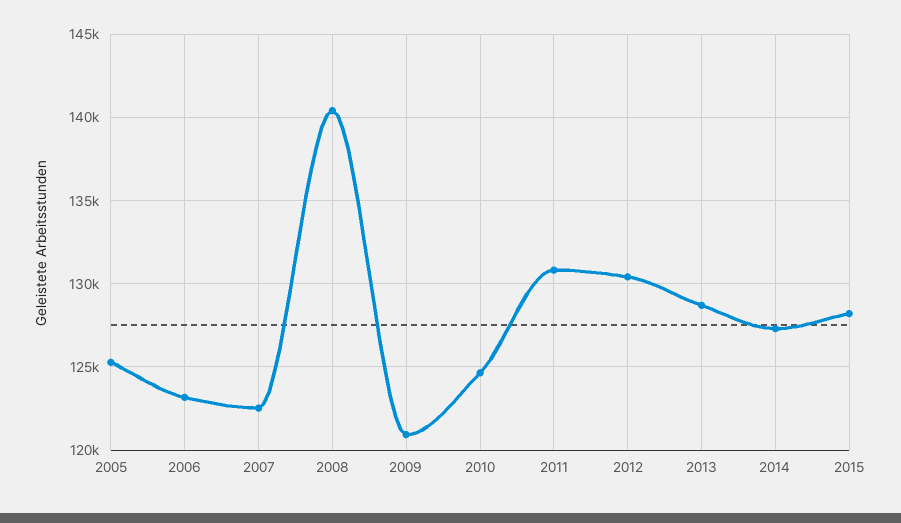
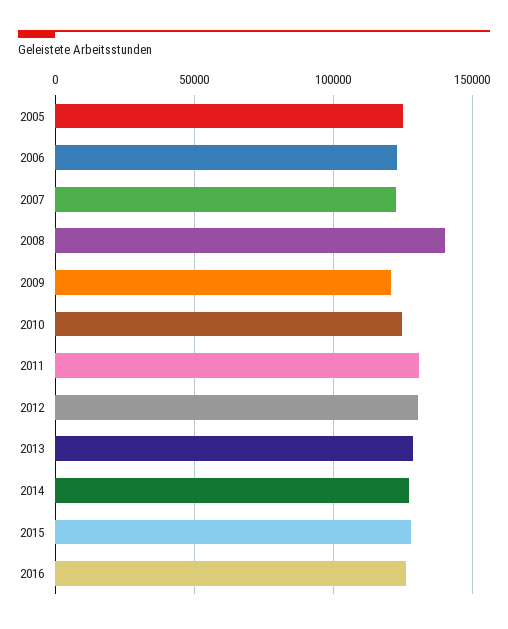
2016: none -> 125000

